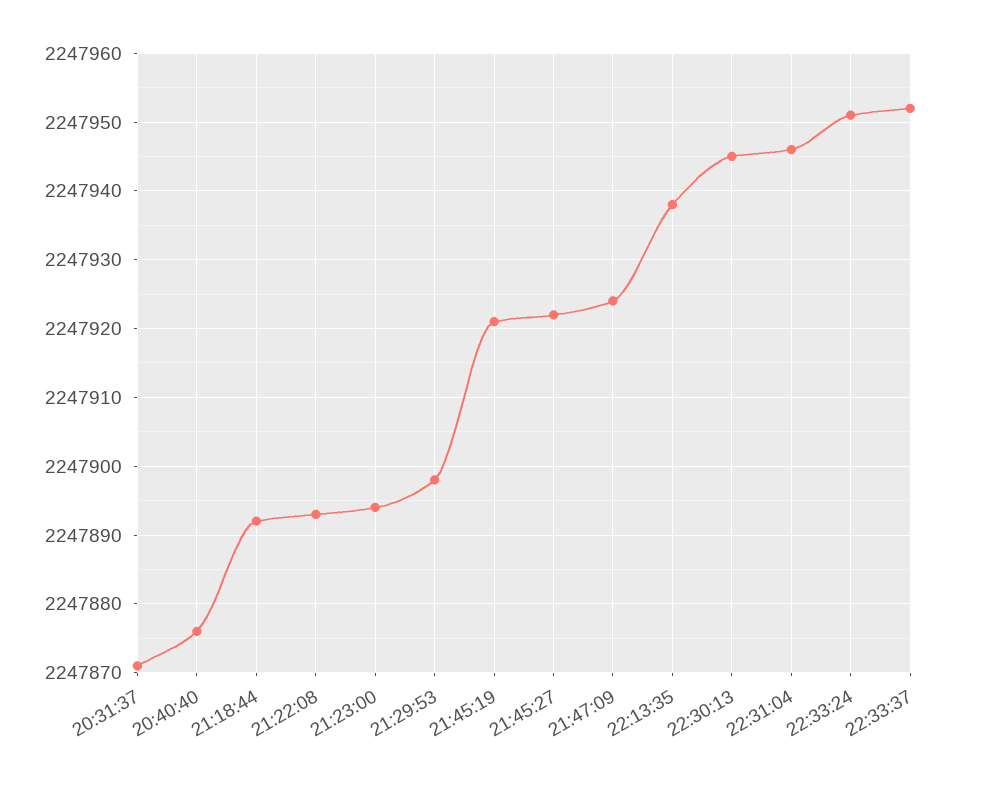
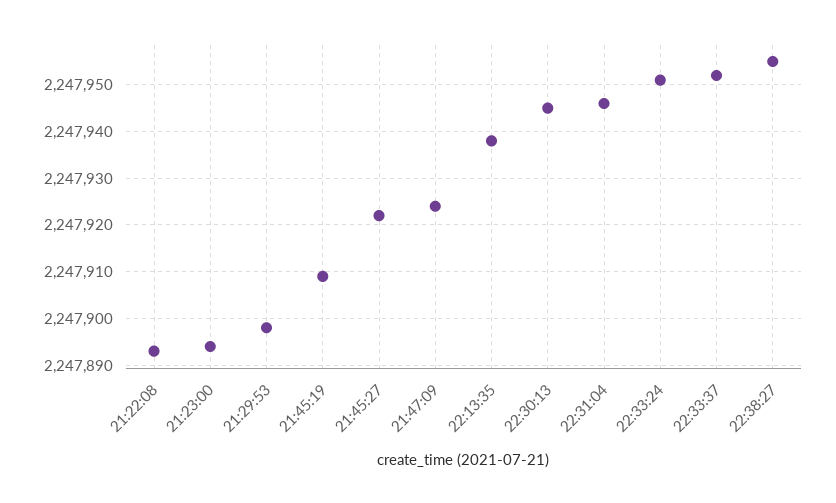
20:31:37: 2247871 -> none
20:40:40: 2247876 -> none
21:18:44: 2247892 -> none
21:45:19: 2247921 -> 2247910
22:38:27: none -> 2247955

